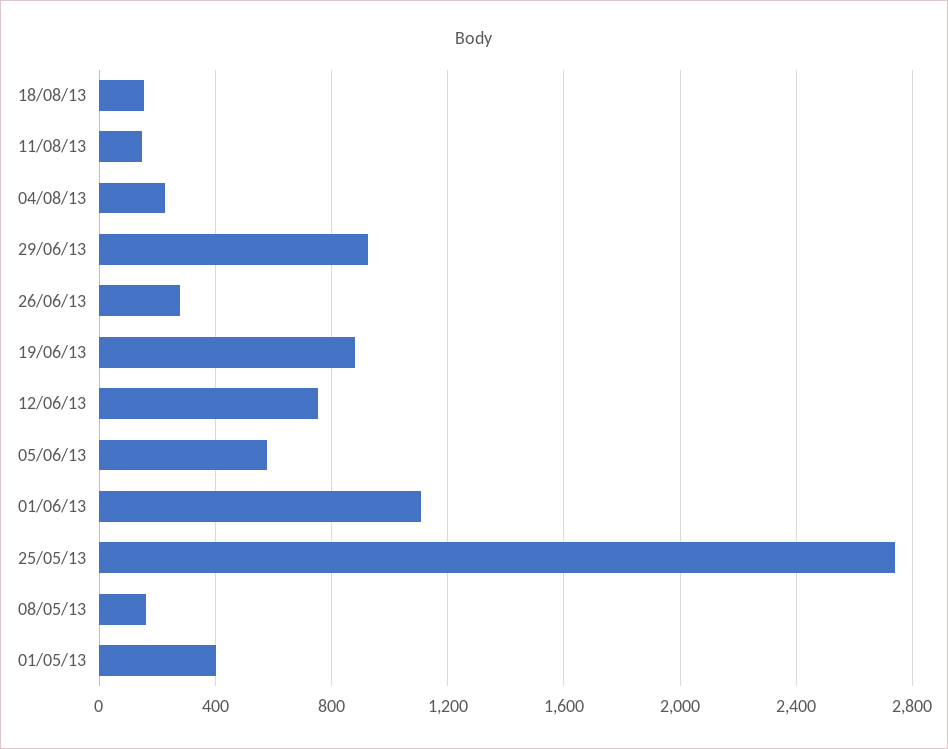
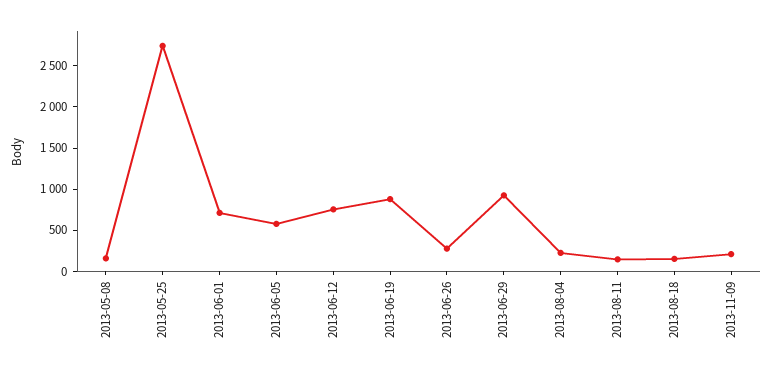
01/06/13: 1100 -> 700
01/05/13: 400 -> none
2013-11-09: none -> 200

